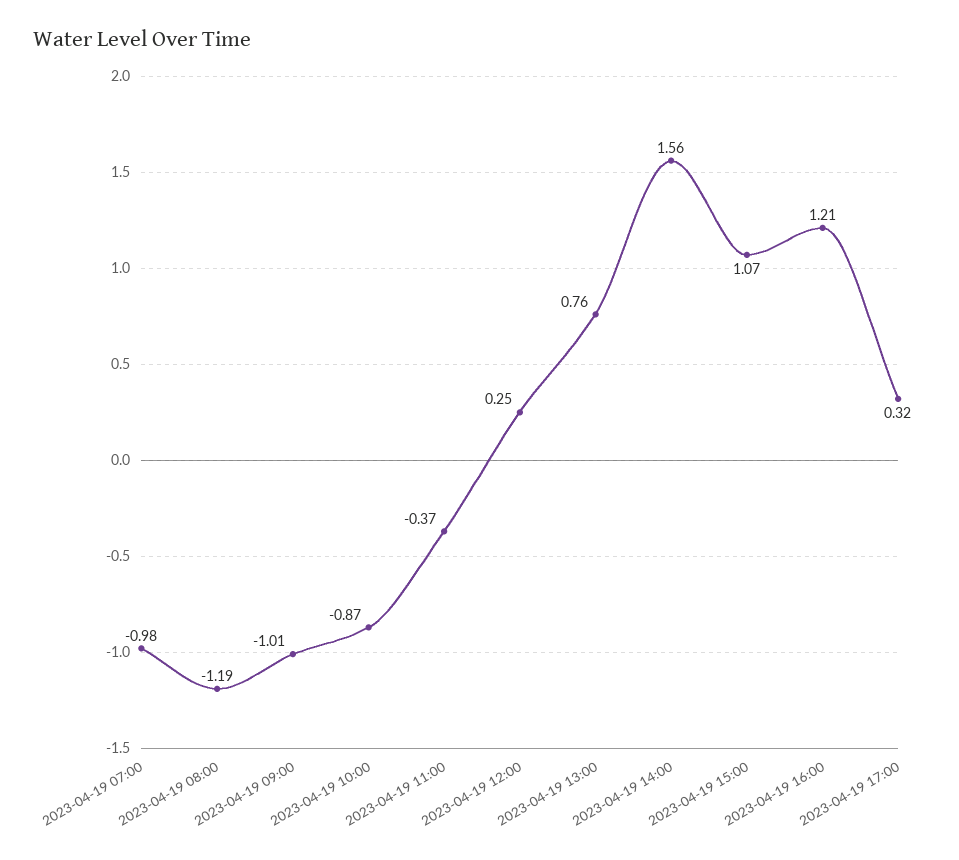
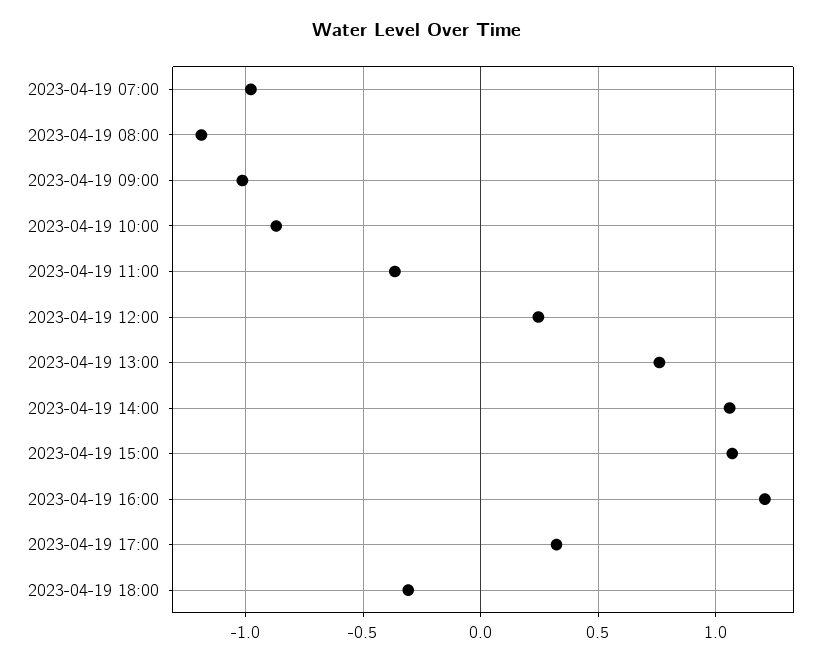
2023-04-19 14:00: 1.56 -> 1.05
2023-04-19 18:00: none -> -0.3

